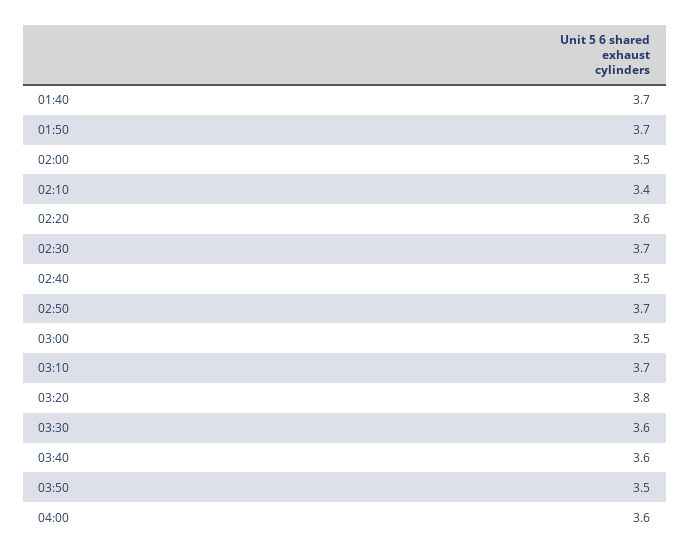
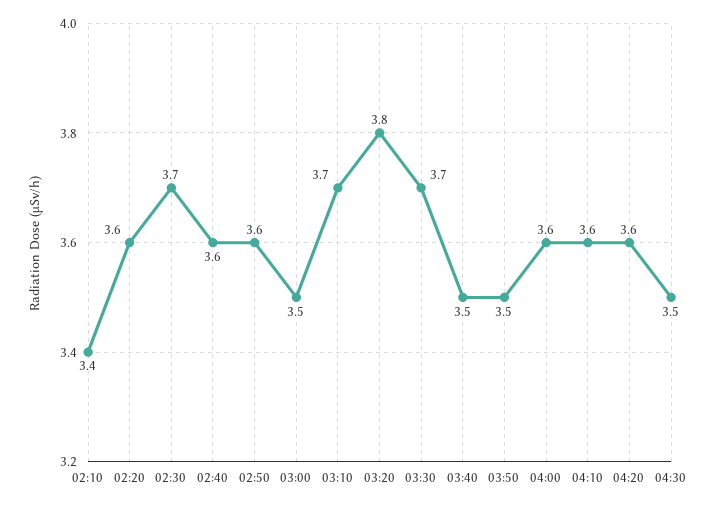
01:40: 3.7 -> none
01:50: 3.7 -> none
02:00: 3.5 -> none
02:40: 3.5 -> 3.6
02:50: 3.7 -> 3.6
03:30: 3.6 -> 3.7
03:40: 3.6 -> 3.5
04:10: none -> 3.6
04:20: none -> 3.6
04:30: none -> 3.5

